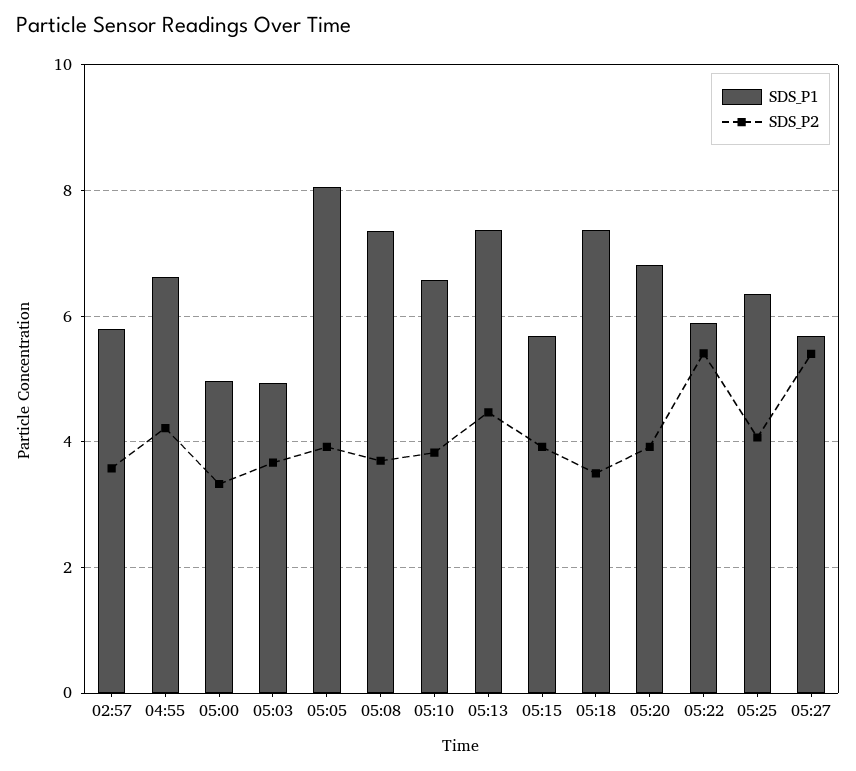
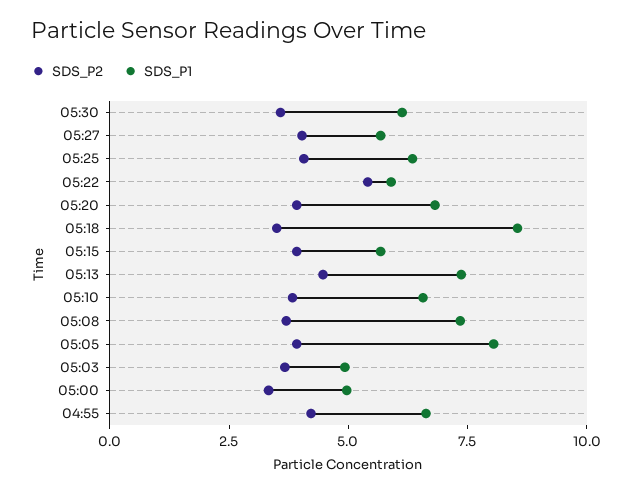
SDS_P1, 02:57: 5.8 -> none
SDS_P2, 02:57: 3.6 -> none
SDS_P1, 05:18: 7.4 -> 8.5
SDS_P2, 05:27: 5.4 -> 4
SDS_P2, 05:30: none -> 3.5
SDS_P1, 05:30: none -> 6

